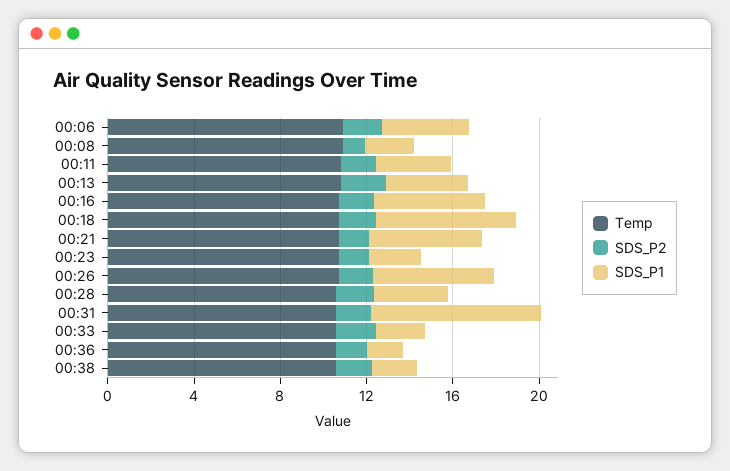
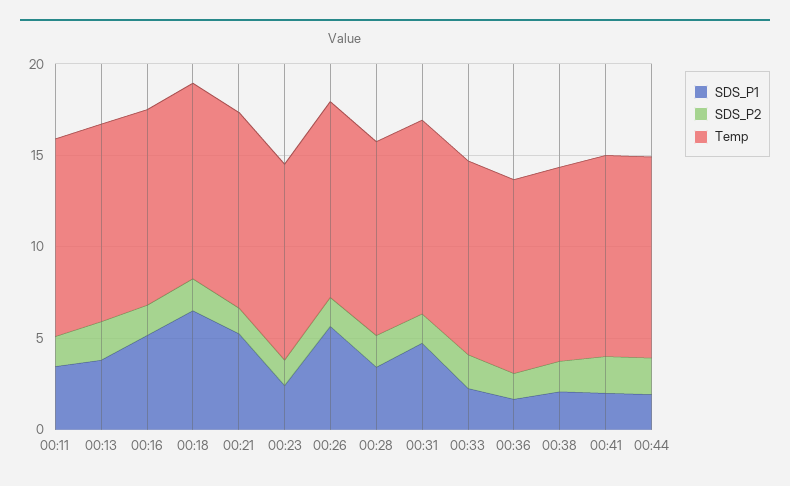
Temp, 00:06: 11 -> none
SDS_P2, 00:06: 2 -> none
SDS_P1, 00:06: 4 -> none
Temp, 00:08: 11 -> none
SDS_P2, 00:08: 1 -> none
SDS_P1, 00:08: 2 -> none
SDS_P1, 00:31: 8 -> 5
SDS_P1, 00:41: none -> 2
SDS_P2, 00:41: none -> 2
Temp, 00:41: none -> 11
SDS_P1, 00:44: none -> 2
SDS_P2, 00:44: none -> 2
Temp, 00:44: none -> 11

